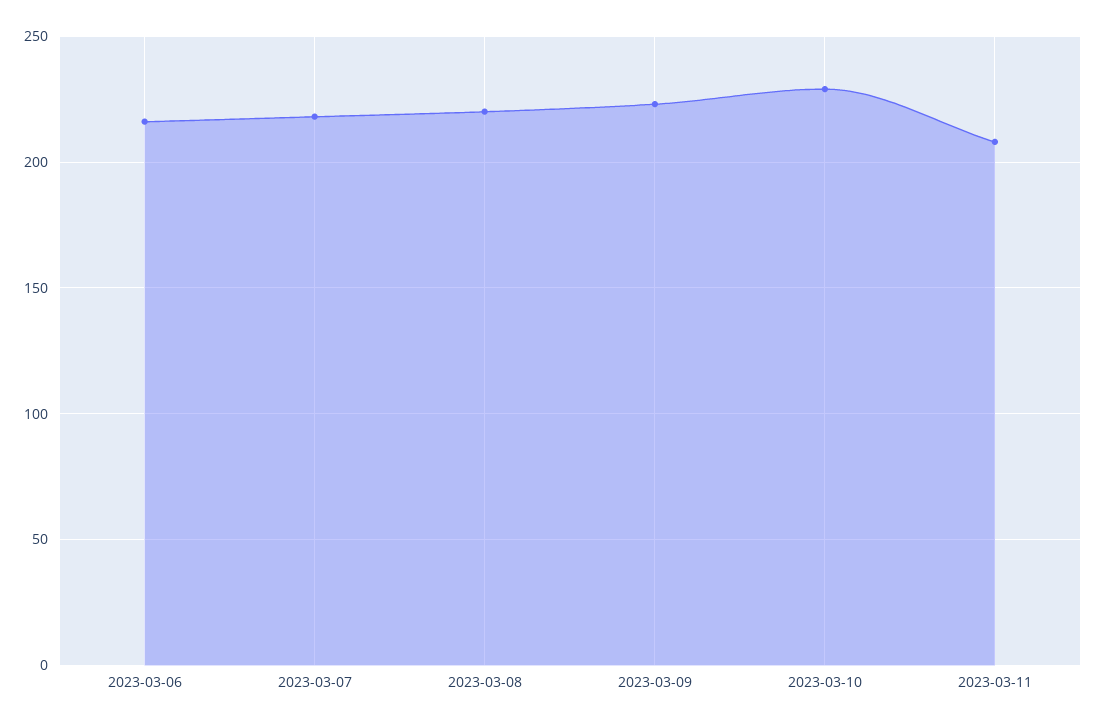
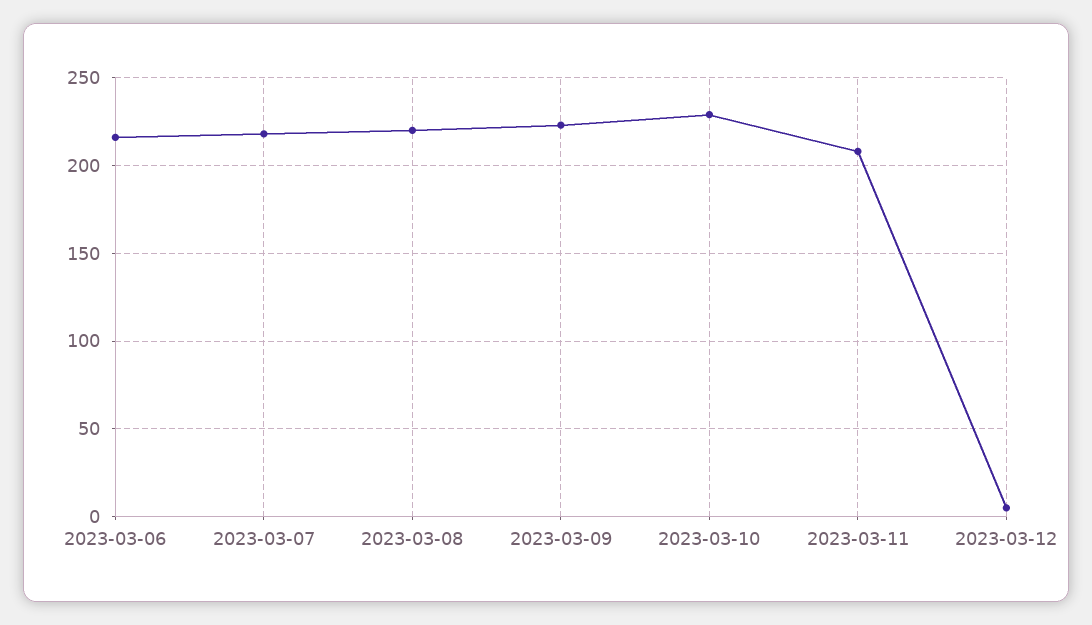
2023-03-12: none -> 5

